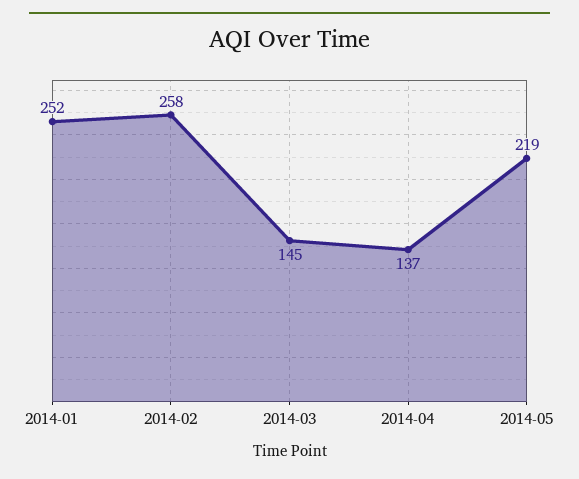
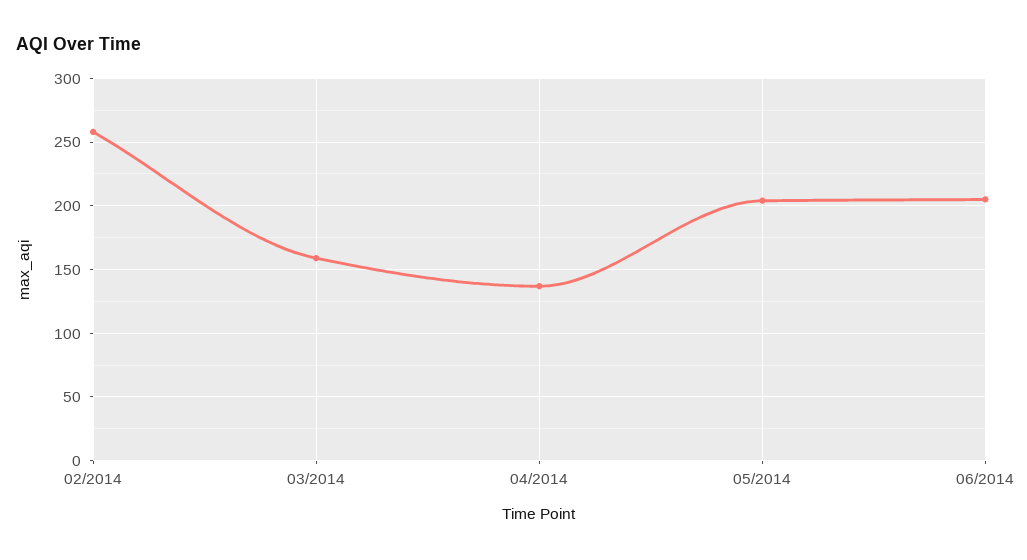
2014-01: 252 -> none
2014-03: 145 -> 160
2014-05: 219 -> 205
06/2014: none -> 205

